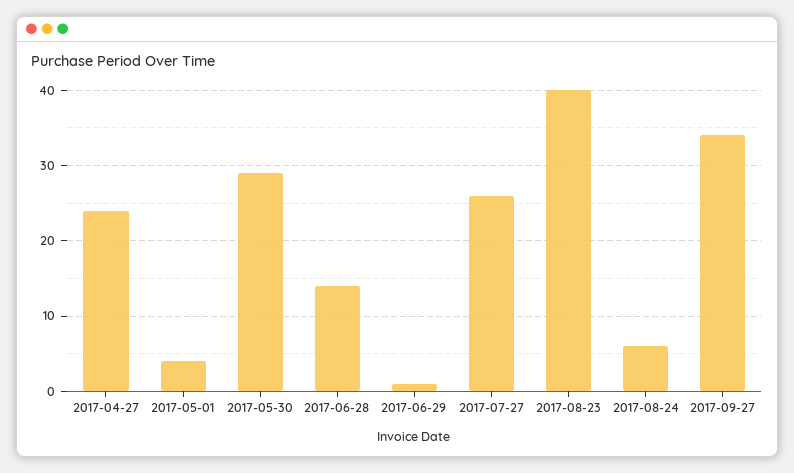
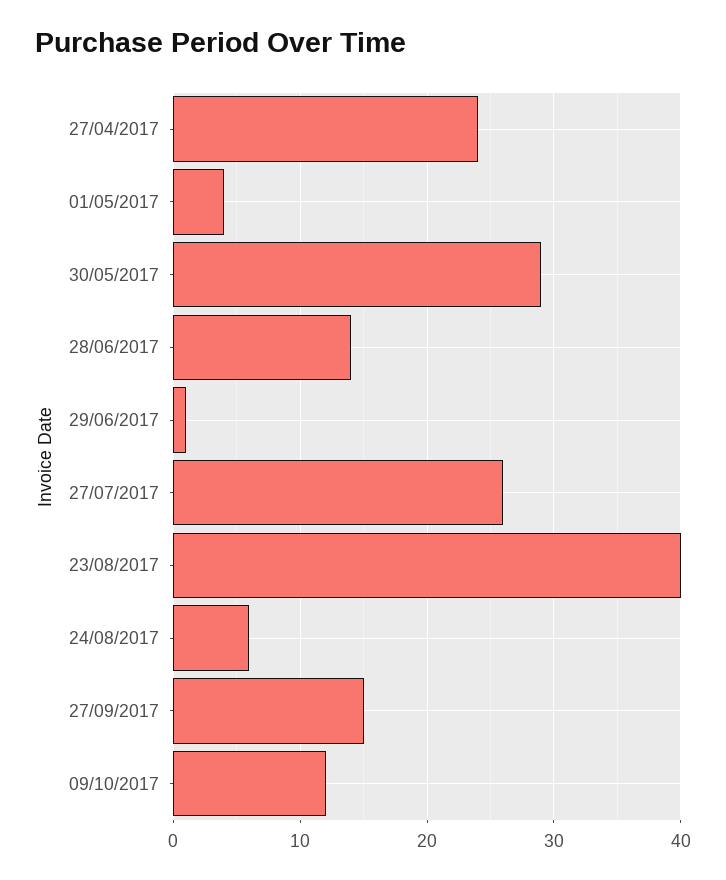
2017-09-27: 34 -> 15
09/10/2017: none -> 12

